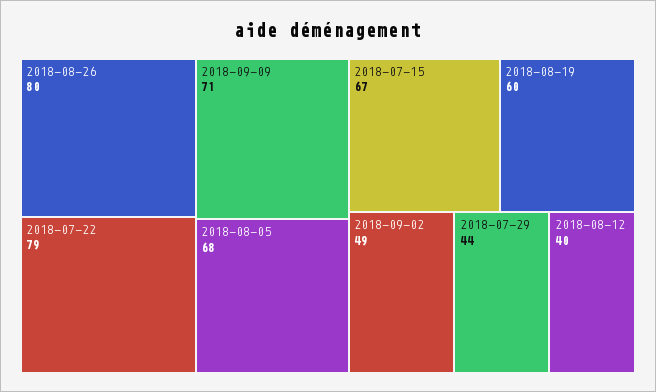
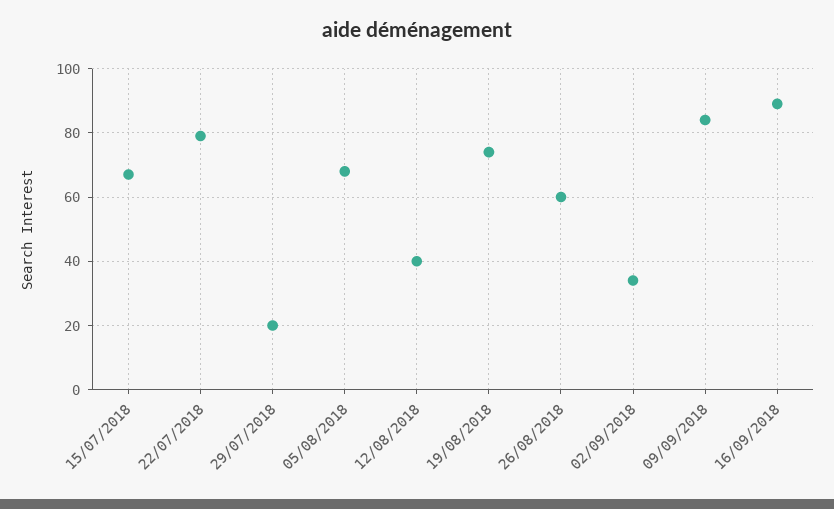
2018-08-26: 80 -> 60
2018-09-09: 71 -> 85
2018-08-19: 60 -> 75
2018-09-02: 49 -> 35
2018-07-29: 44 -> 20
16/09/2018: none -> 90

